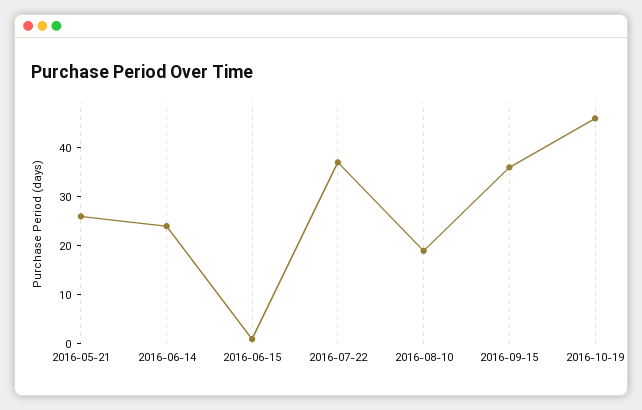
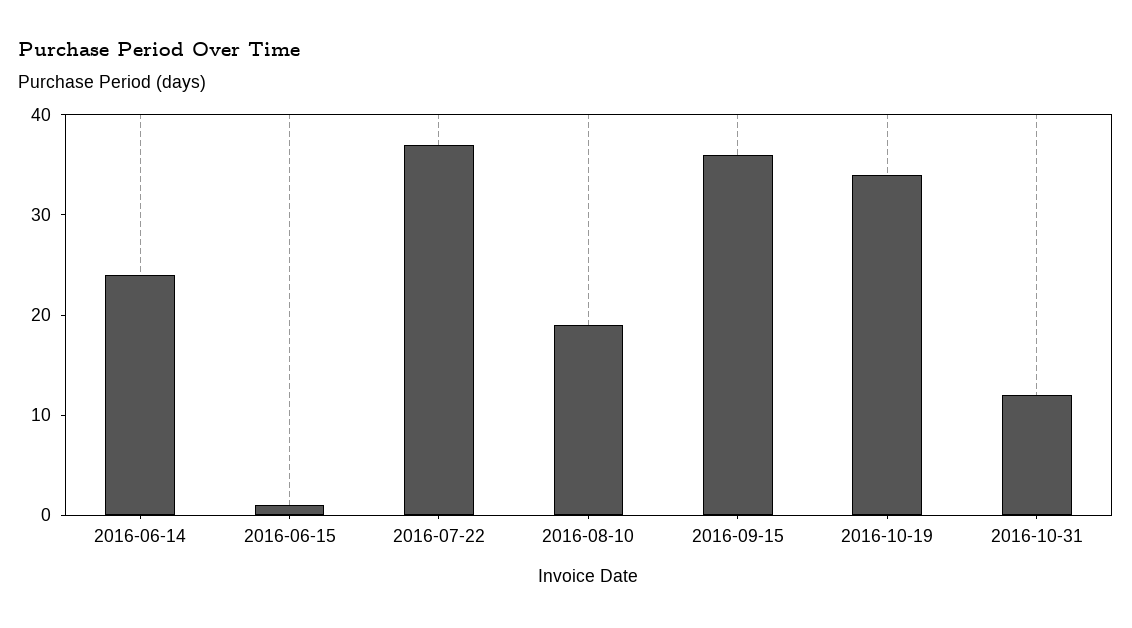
2016-05-21: 25 -> none
2016-10-19: 45 -> 34
2016-10-31: none -> 12

